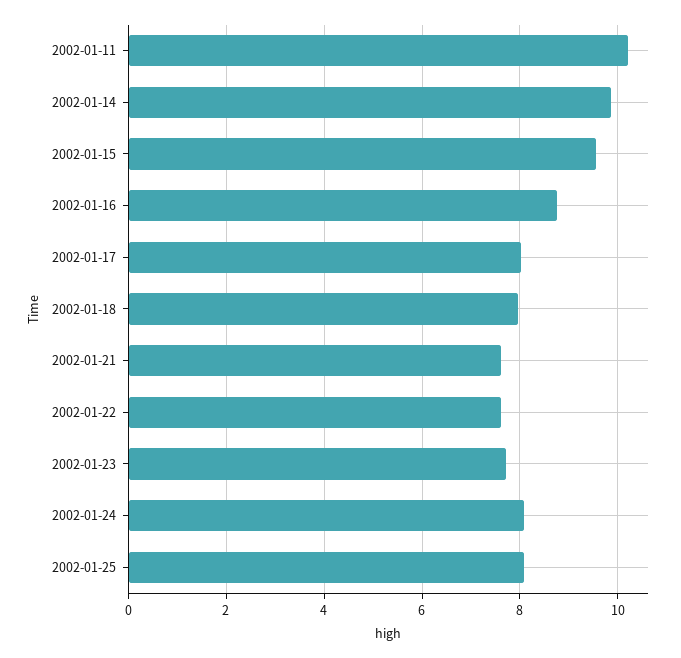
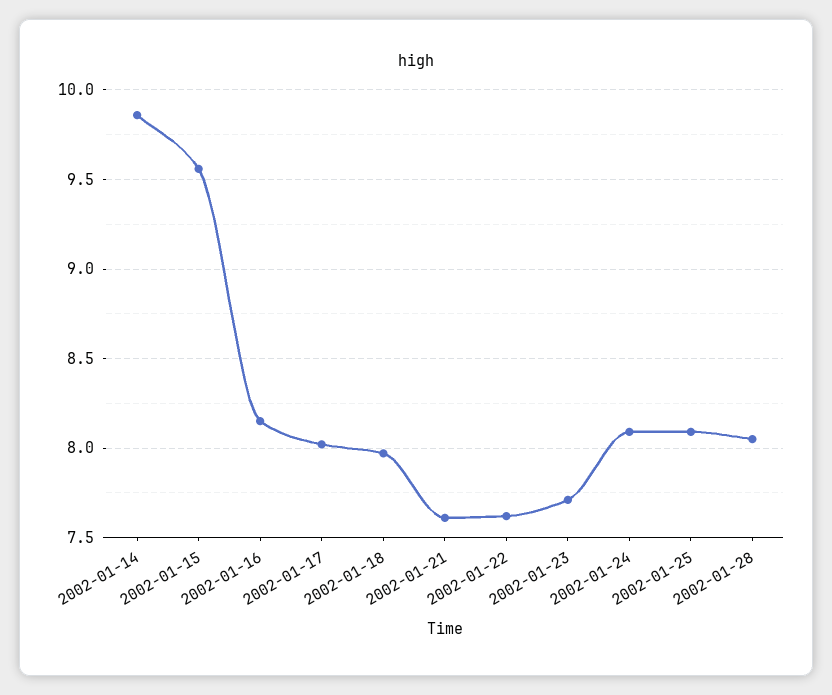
2002-01-11: 10.2 -> none
2002-01-16: 8.8 -> 8.15
2002-01-28: none -> 8.05

